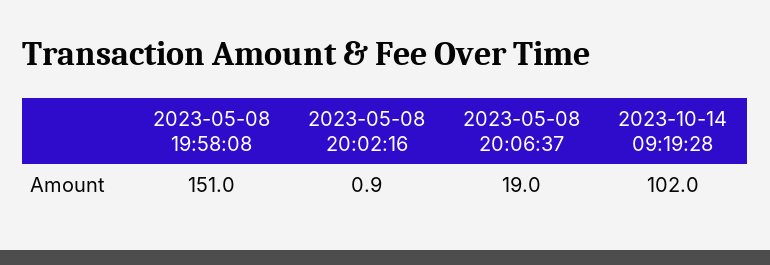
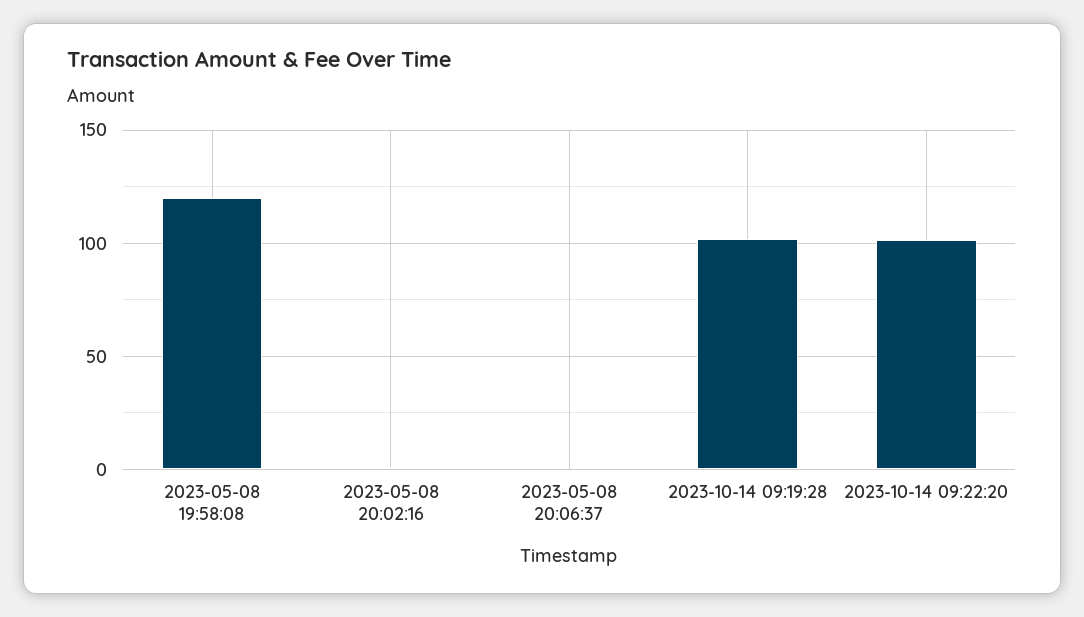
2023-05-08 19:58:08: 151 -> 120
2023-05-08 20:06:37: 19 -> 0
2023-10-14 09:22:20: none -> 100

